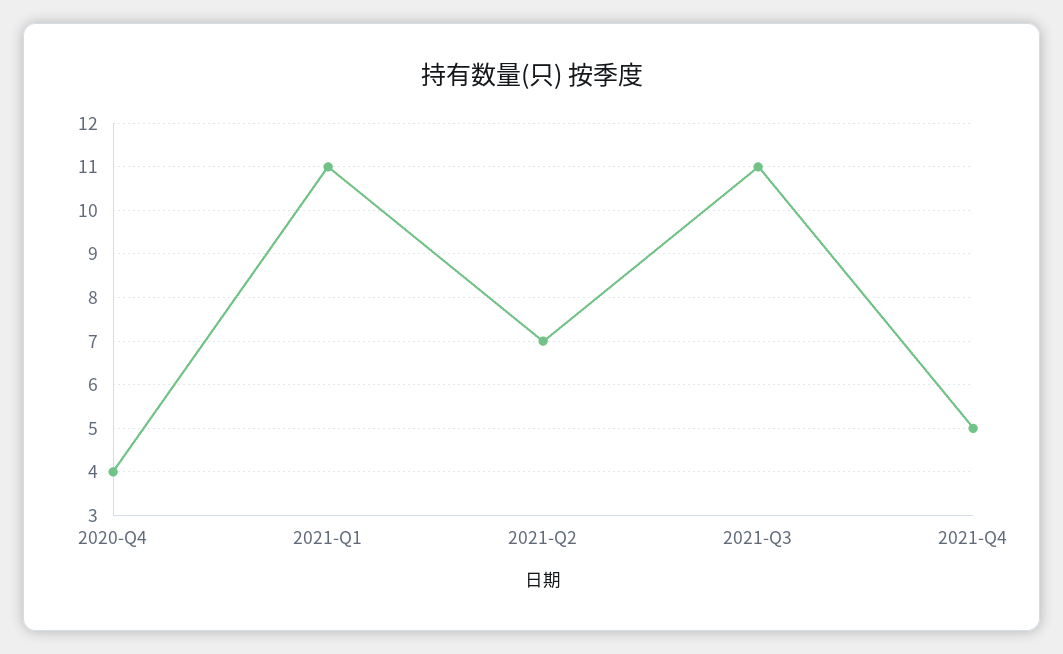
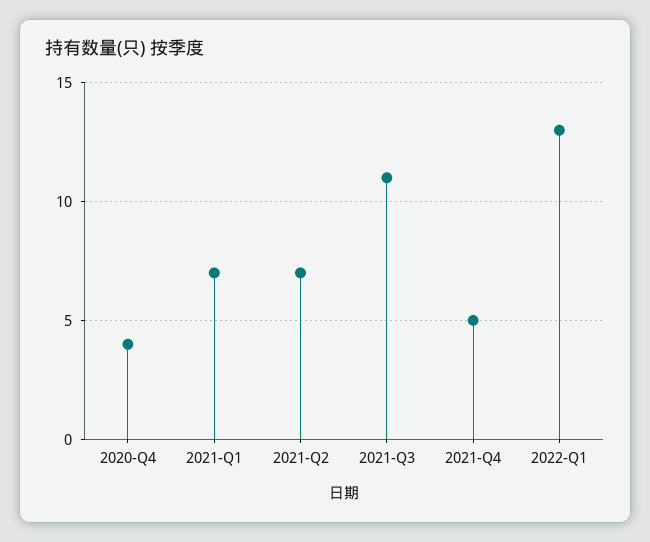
2021-Q1: 11 -> 7
2022-Q1: none -> 13

